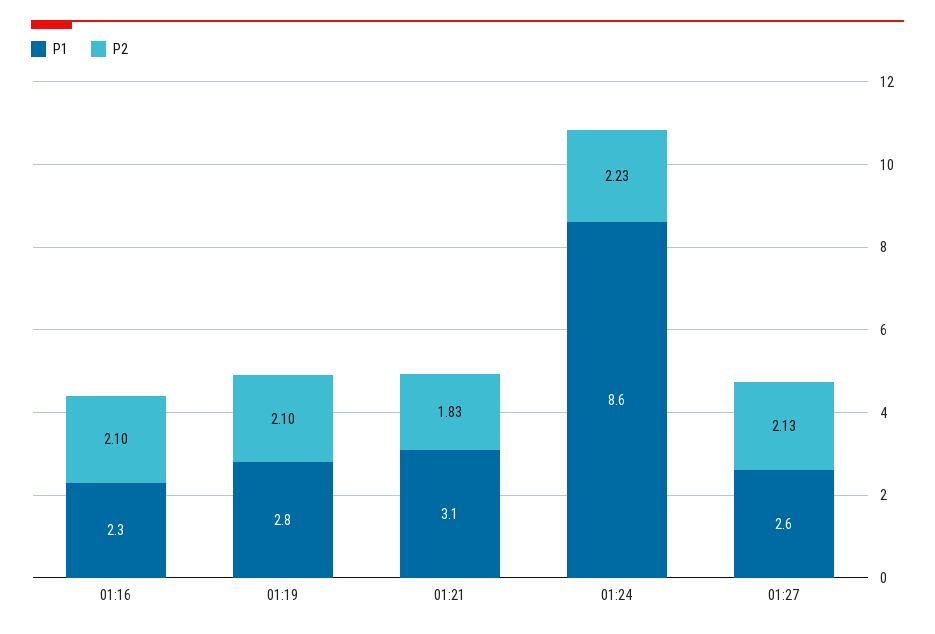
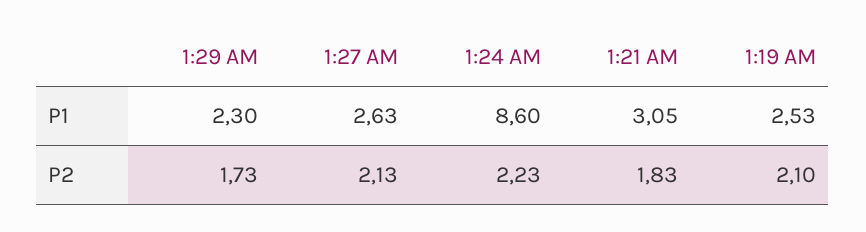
P1, 01:16: 2.3 -> none
P2, 01:16: 2.1 -> none
P1, 01:19: 2.8 -> 2.53
P1, 1:29 AM: none -> 2.3
P2, 1:29 AM: none -> 1.73

